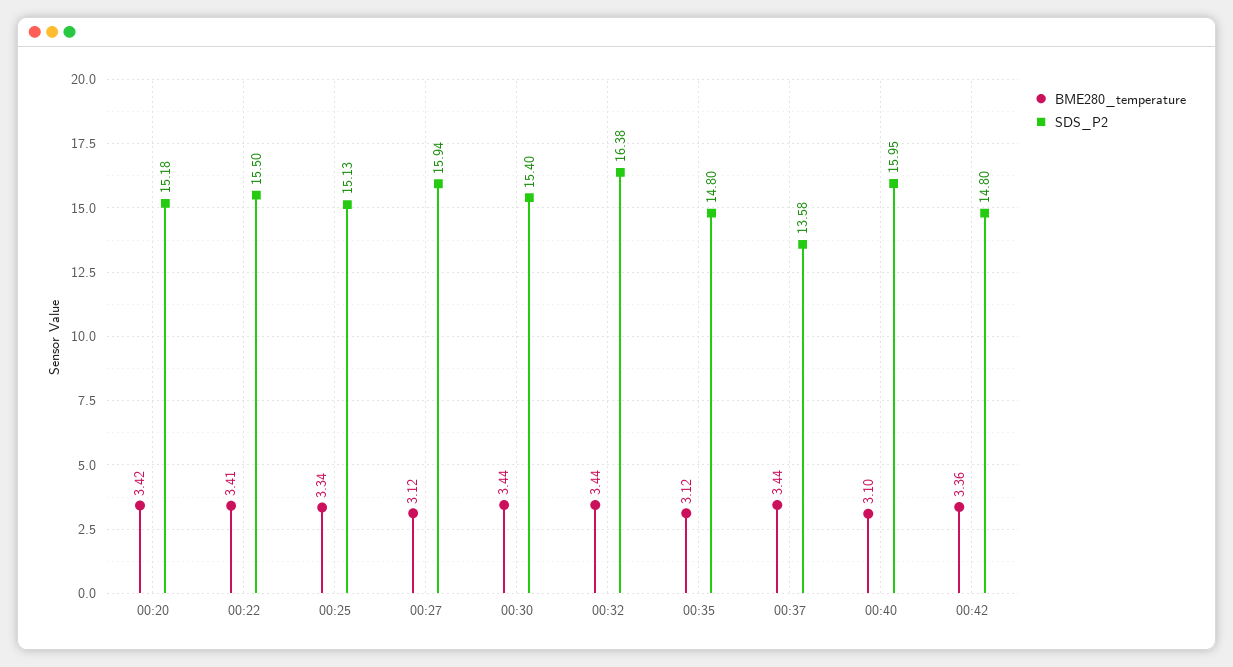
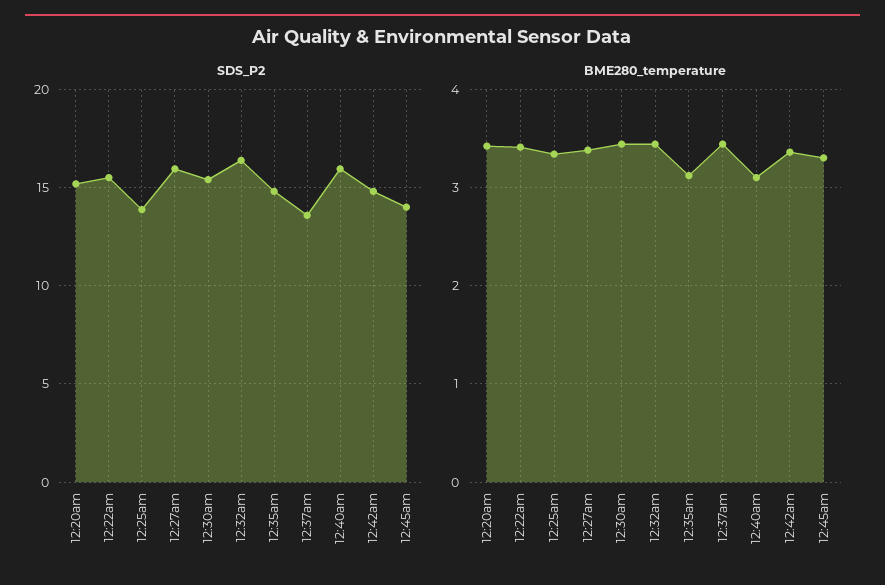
SDS_P2, 00:25: 15.13 -> 14
BME280_temperature, 00:27: 3.12 -> 3.4
SDS_P2, 12:45am: none -> 14
BME280_temperature, 12:45am: none -> 3.3

